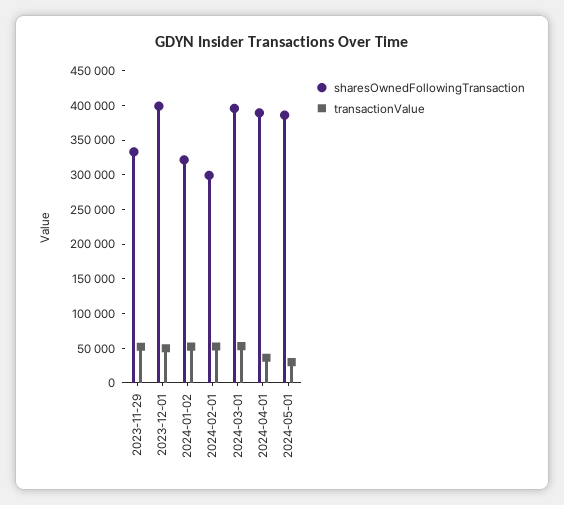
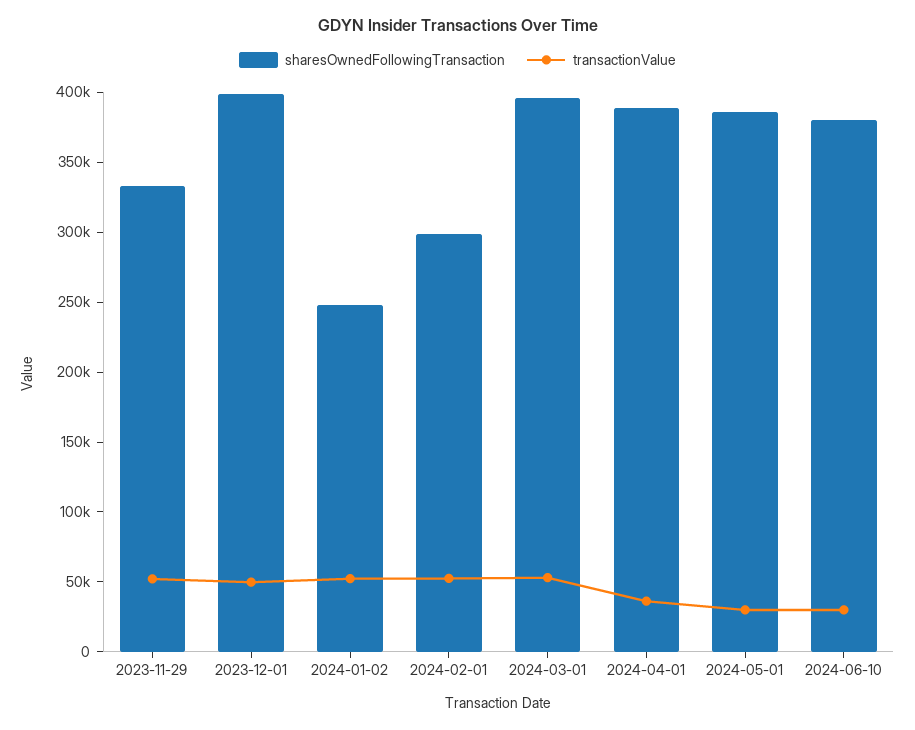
sharesOwnedFollowingTransaction, 2024-01-02: 325000 -> 250000
sharesOwnedFollowingTransaction, 2024-06-10: none -> 380000
transactionValue, 2024-06-10: none -> 30000

